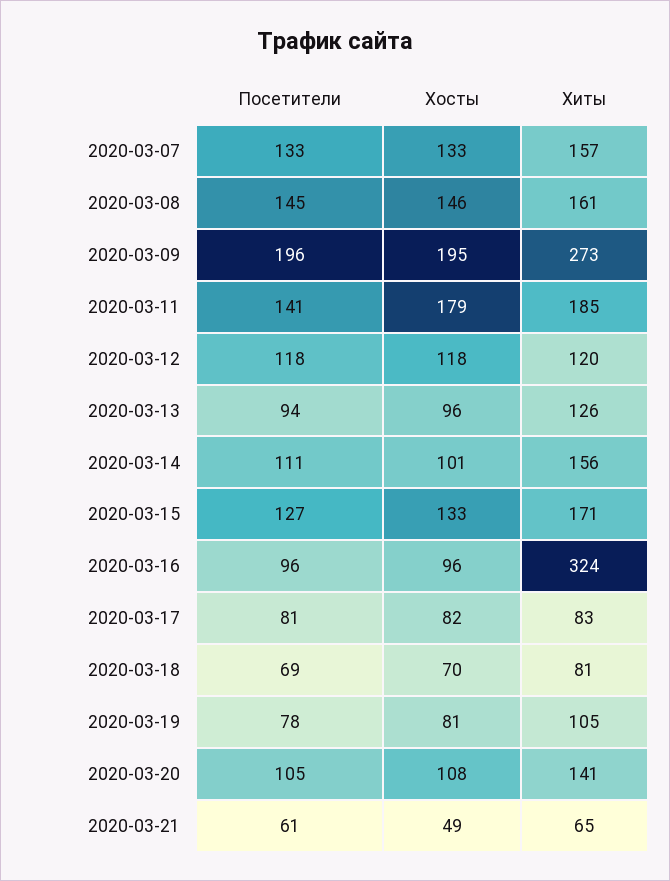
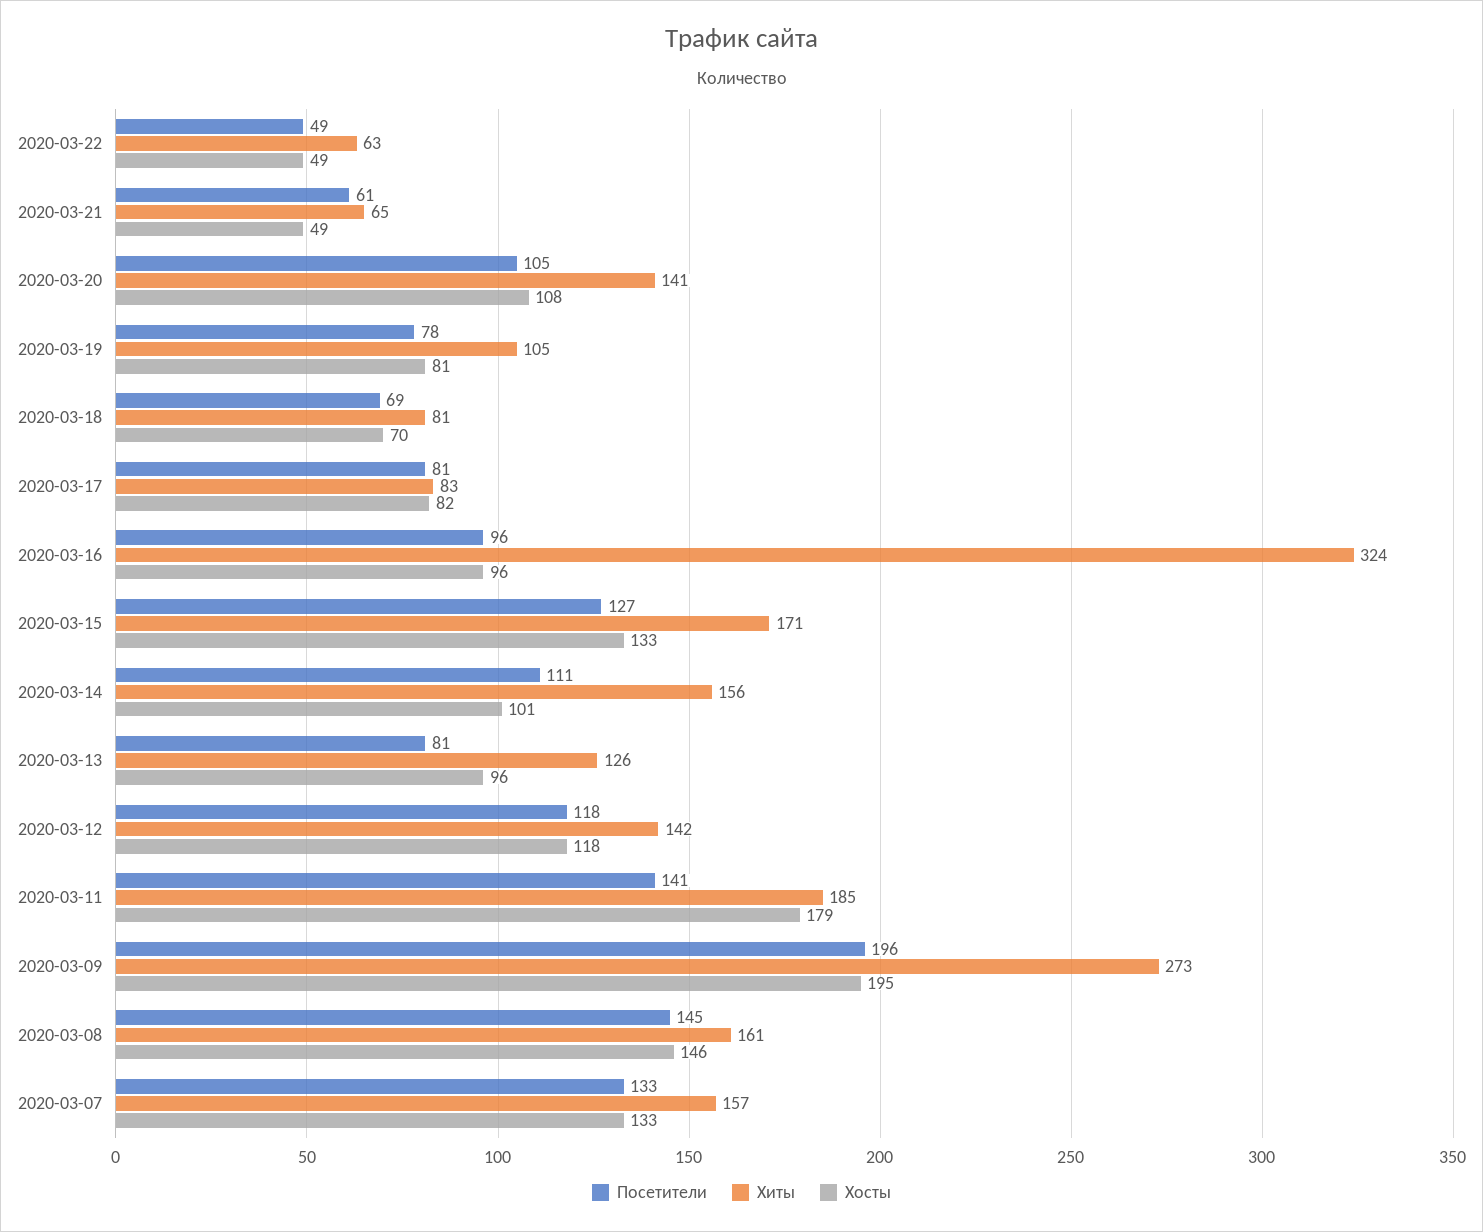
Хиты, 2020-03-12: 120 -> 142
Посетители, 2020-03-13: 94 -> 81
Посетители, 2020-03-22: none -> 49
Хиты, 2020-03-22: none -> 63
Хосты, 2020-03-22: none -> 49

